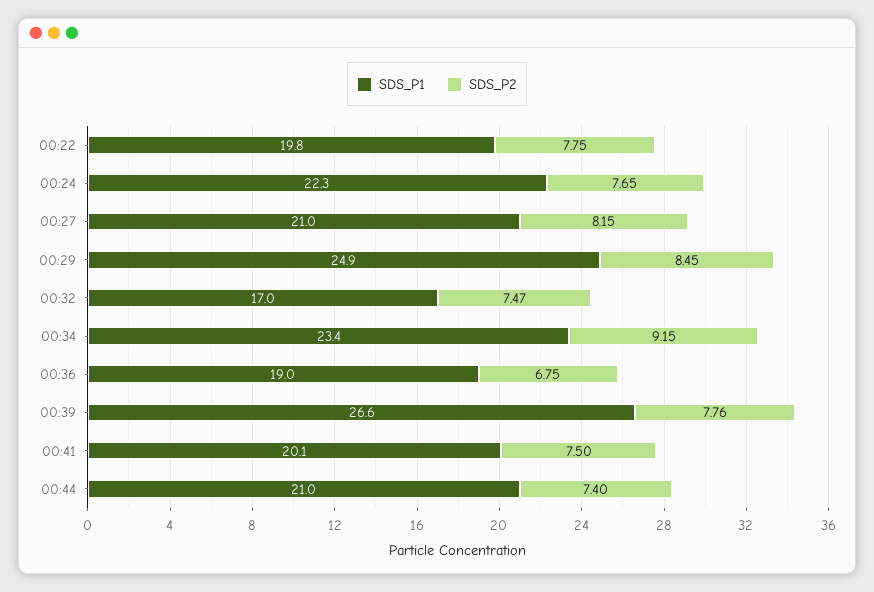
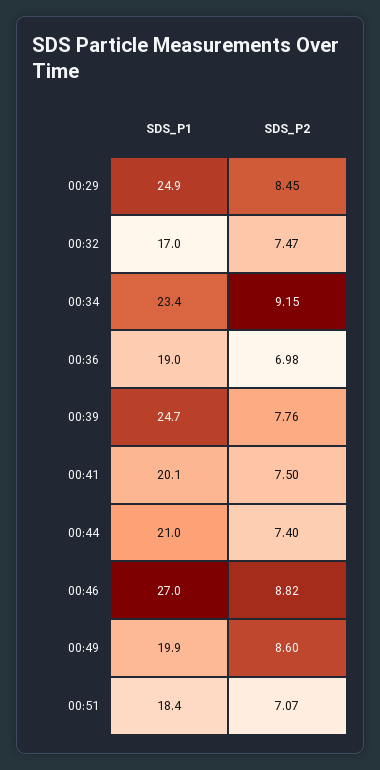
SDS_P1, 00:22: 19.8 -> none
SDS_P2, 00:22: 7.75 -> none
SDS_P1, 00:24: 22.3 -> none
SDS_P2, 00:24: 7.65 -> none
SDS_P1, 00:27: 21 -> none
SDS_P2, 00:27: 8.15 -> none
SDS_P2, 00:36: 6.75 -> 6.98
SDS_P1, 00:39: 26.6 -> 24.7
SDS_P1, 00:46: none -> 27
SDS_P2, 00:46: none -> 8.82
SDS_P1, 00:49: none -> 19.9
SDS_P2, 00:49: none -> 8.6
SDS_P1, 00:51: none -> 18.4
SDS_P2, 00:51: none -> 7.07

